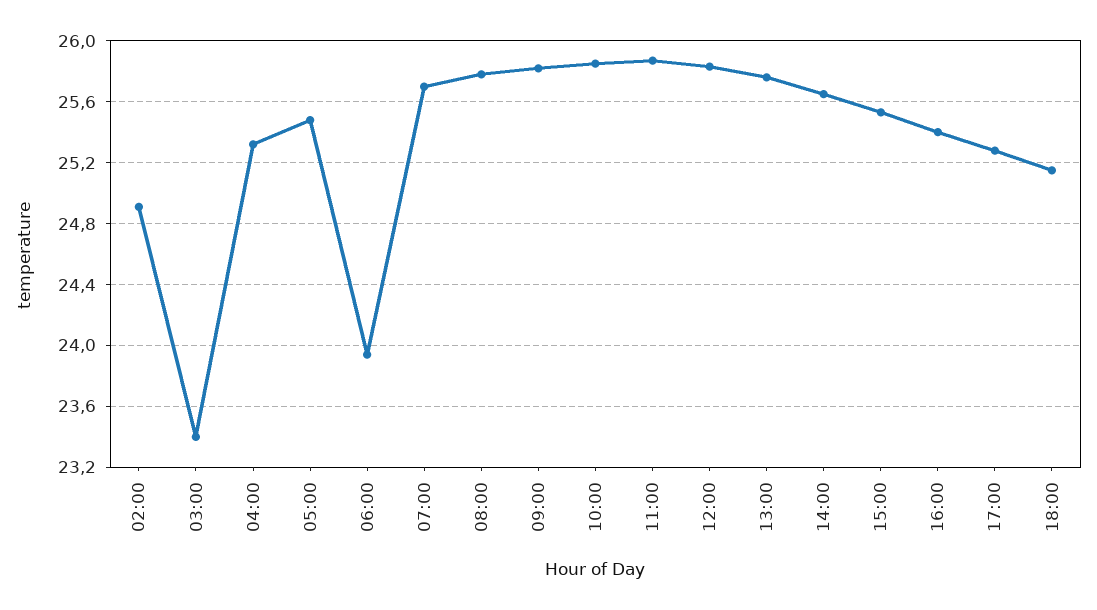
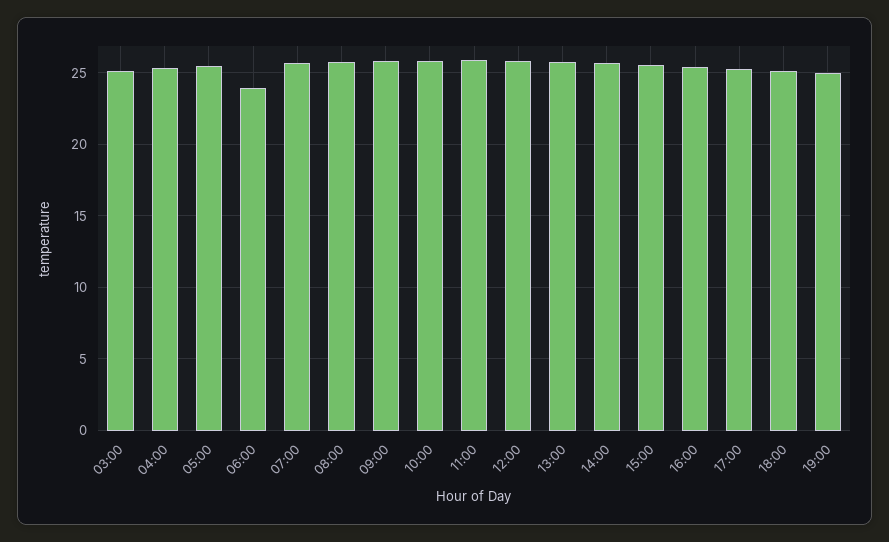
02:00: 24.9 -> none
03:00: 23.4 -> 25
19:00: none -> 25

